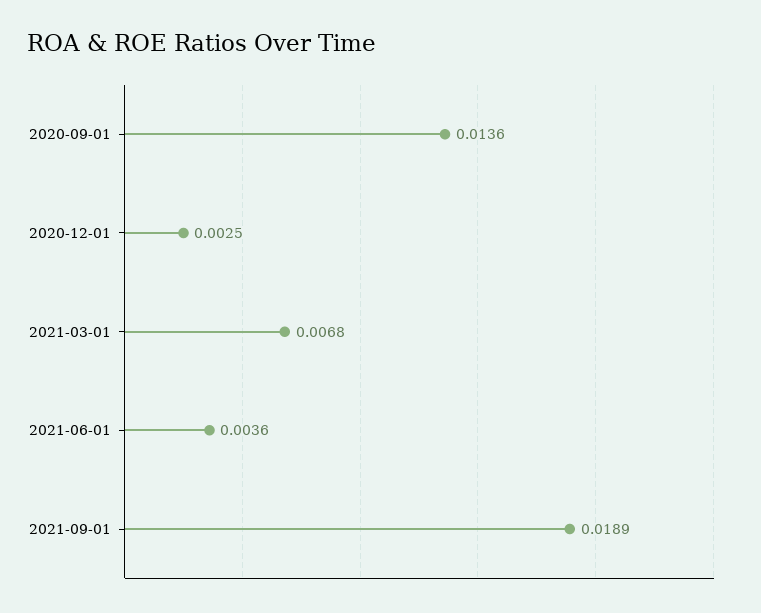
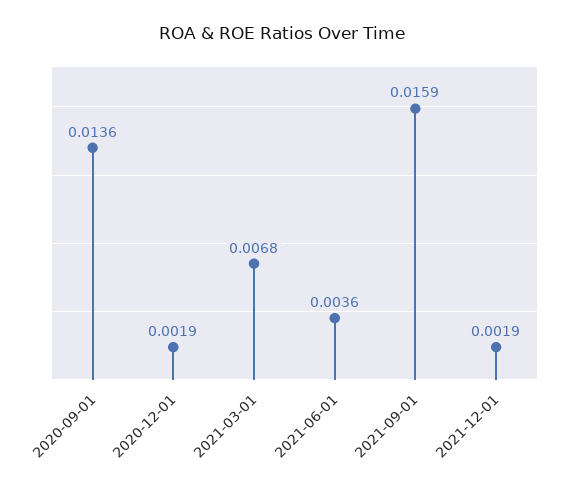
2020-12-01: 0.0025 -> 0.0019
2021-09-01: 0.0189 -> 0.0159
2021-12-01: none -> 0.0019

